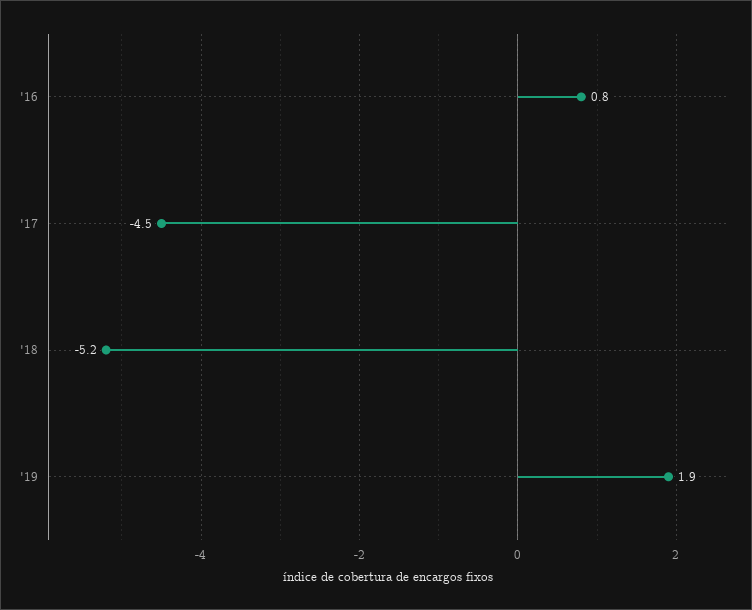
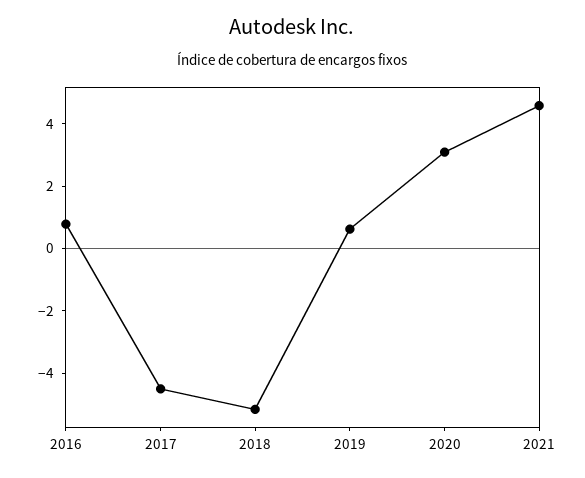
'19: 1.9 -> 0.5
2020: none -> 3
2021: none -> 4.5

